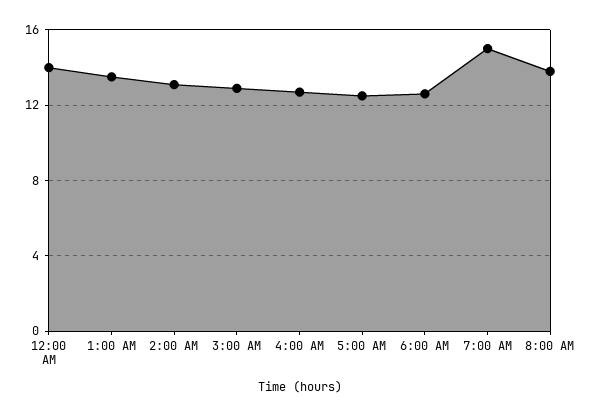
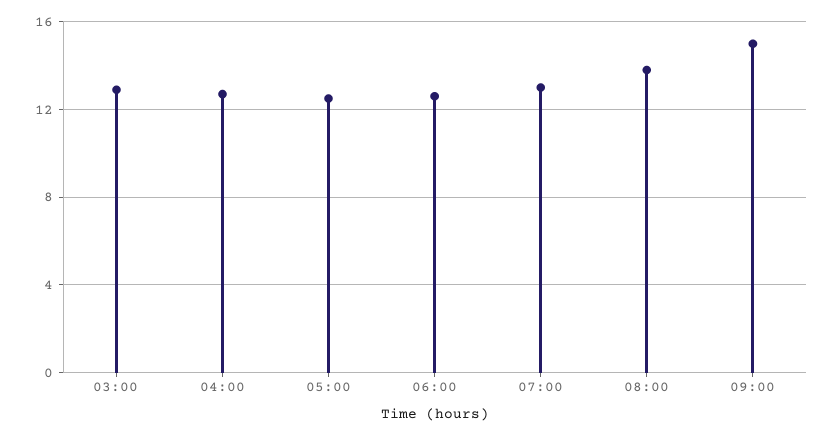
12:00 AM: 14 -> none
1:00 AM: 13.5 -> none
2:00 AM: 13 -> none
7:00 AM: 15 -> 13
09:00: none -> 15

